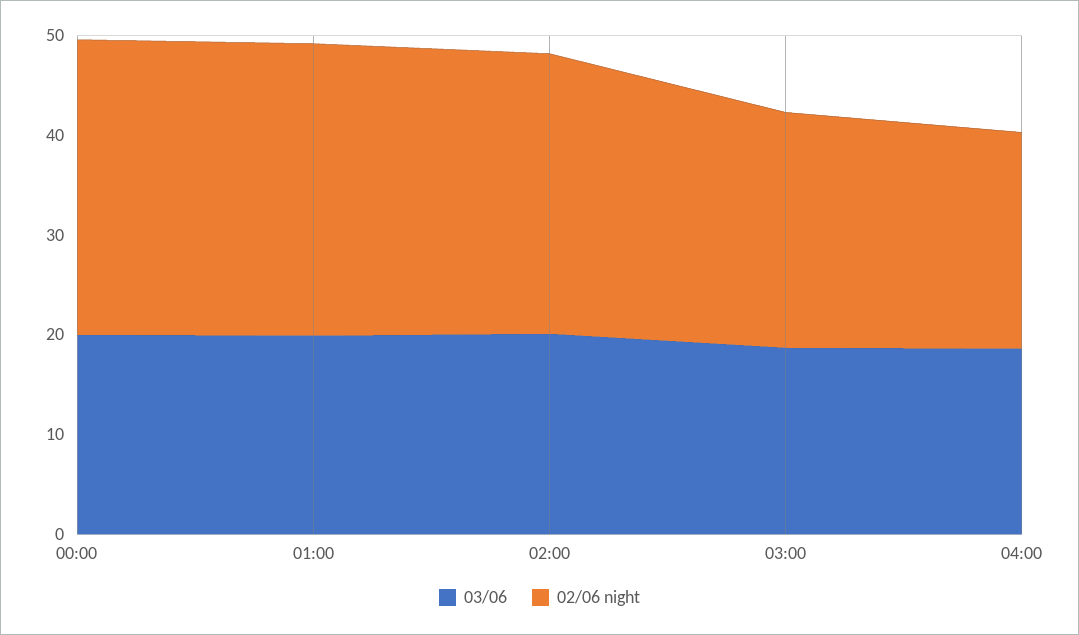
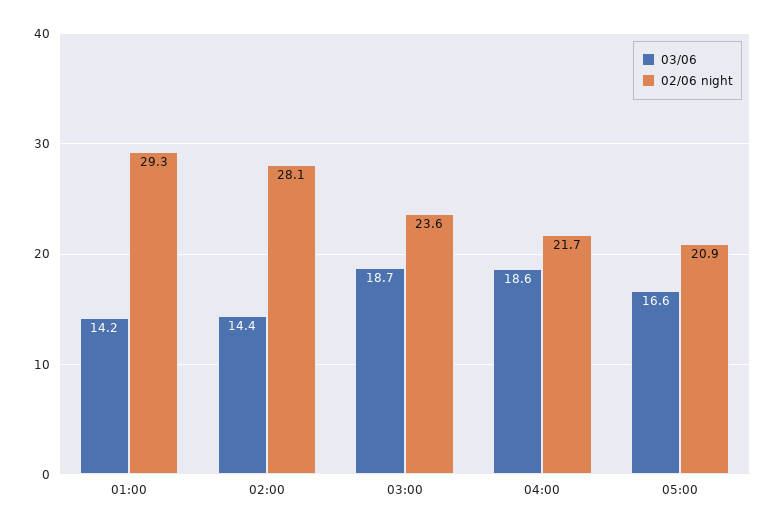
03/06, 00:00: 20 -> none
02/06 night, 00:00: 30 -> none
03/06, 01:00: 20 -> 14.2
03/06, 02:00: 20 -> 14.4
03/06, 05:00: none -> 16.6
02/06 night, 05:00: none -> 20.9

